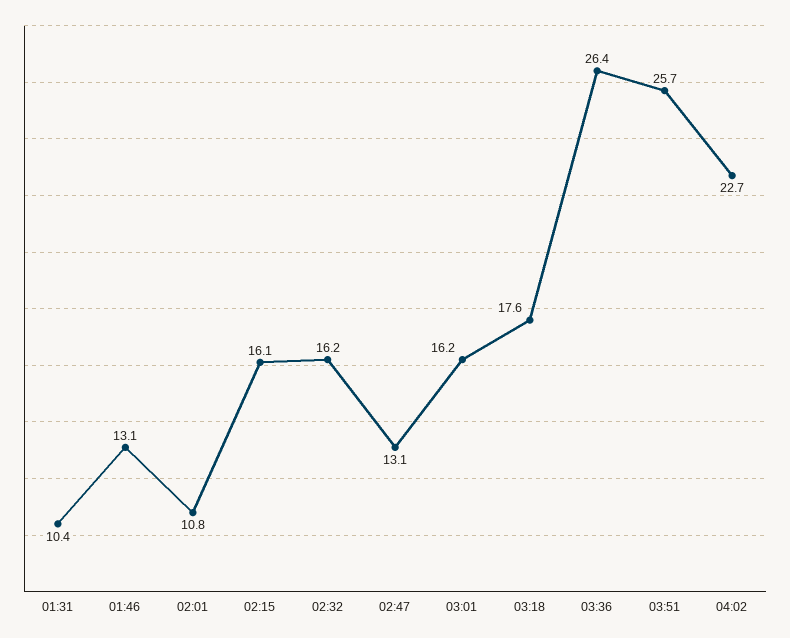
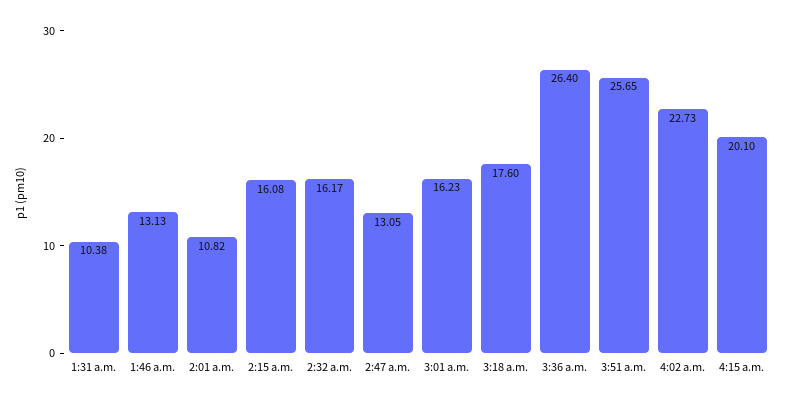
4:15 a.m.: none -> 20.1

